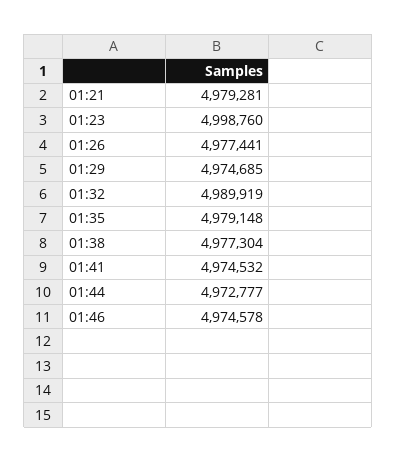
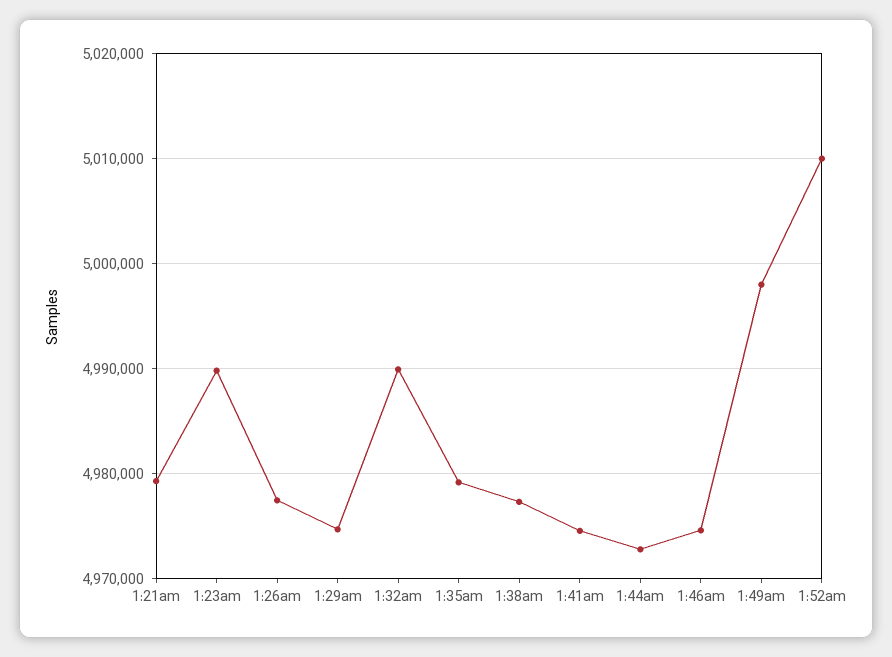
01:23: 4998760 -> 4990000
1:49am: none -> 4998000
1:52am: none -> 5010000

